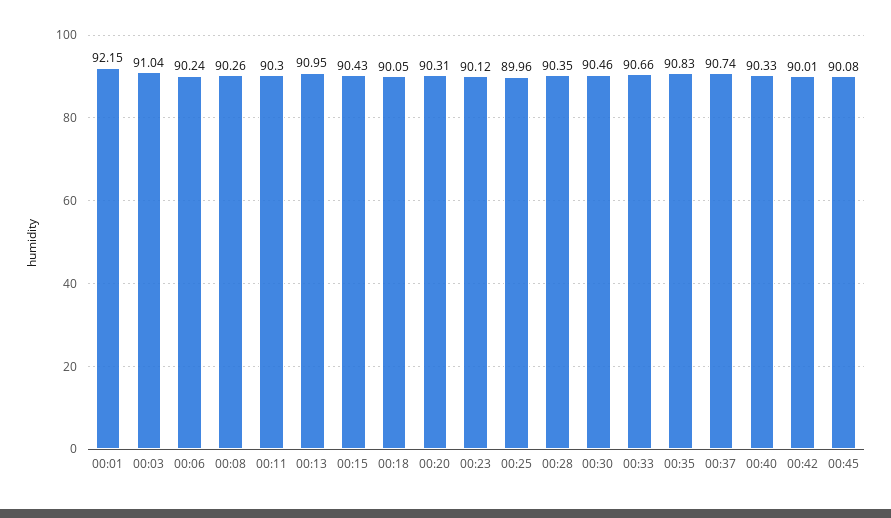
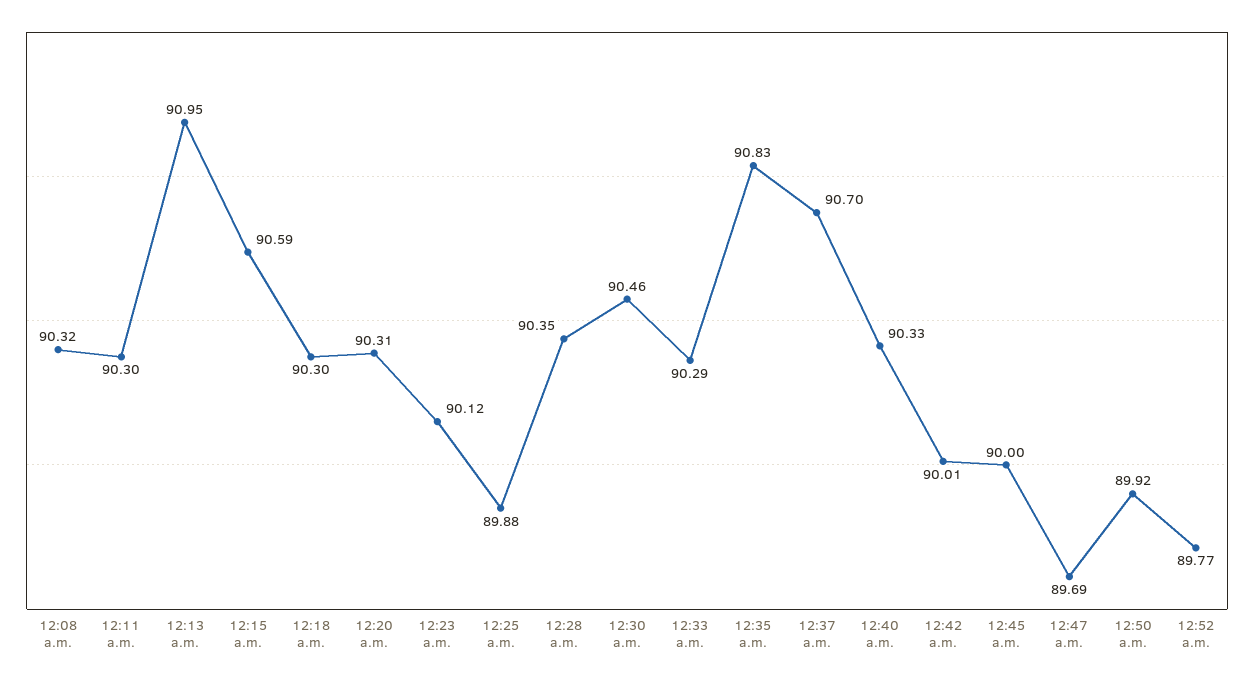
00:01: 92.15 -> none
00:03: 91.04 -> none
00:06: 90.24 -> none
00:08: 90.26 -> 90.32
00:15: 90.43 -> 90.59
00:18: 90.05 -> 90.3
00:25: 89.96 -> 89.88
00:33: 90.66 -> 90.29
00:37: 90.74 -> 90.7
00:45: 90.08 -> 90
12:47 a.m.: none -> 89.69
12:50 a.m.: none -> 89.92
12:52 a.m.: none -> 89.77

